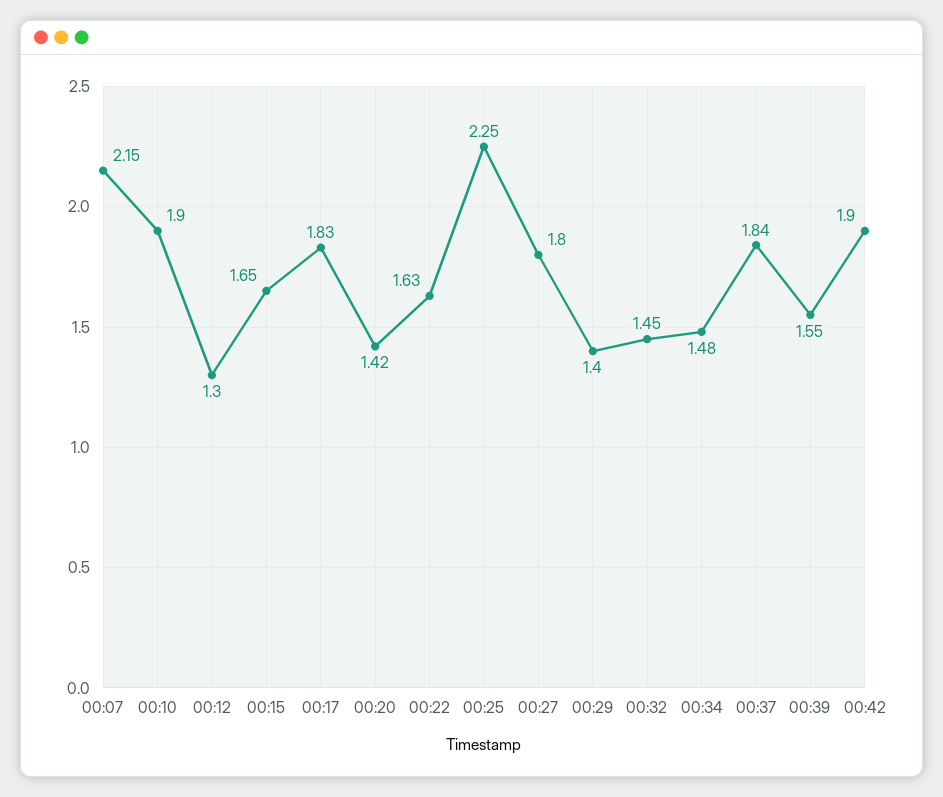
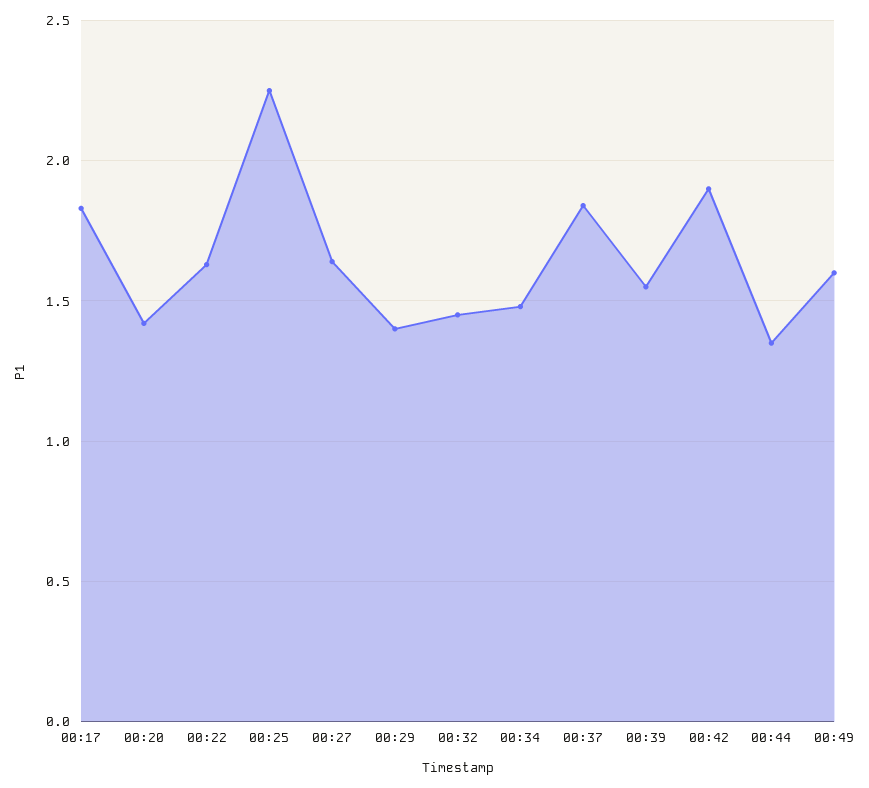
00:07: 2.15 -> none
00:10: 1.9 -> none
00:12: 1.3 -> none
00:15: 1.65 -> none
00:27: 1.8 -> 1.65
00:44: none -> 1.35
00:49: none -> 1.6

